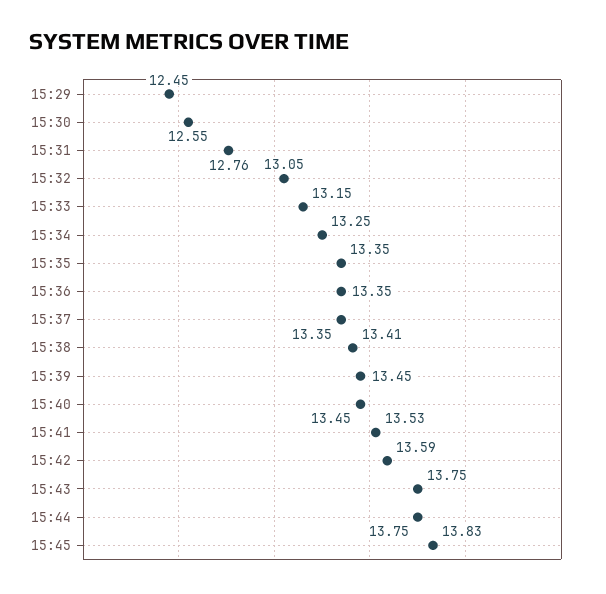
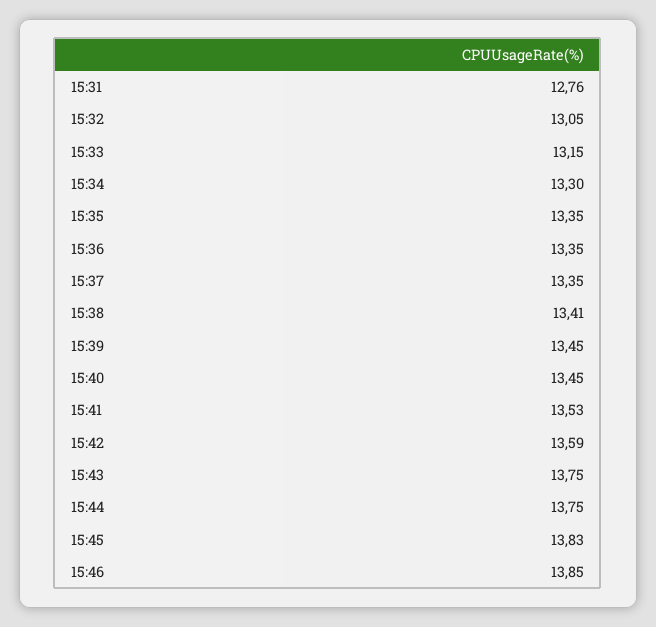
15:29: 12.45 -> none
15:30: 12.55 -> none
15:34: 13.25 -> 13.3
15:46: none -> 13.85

